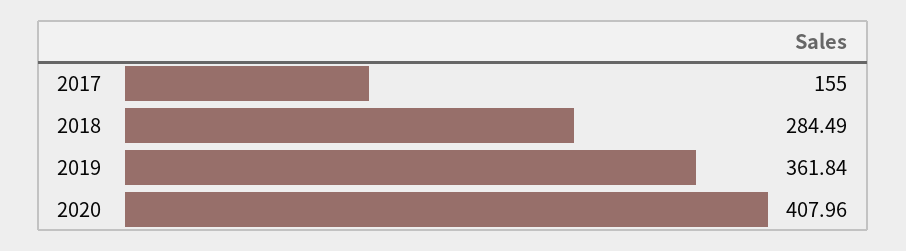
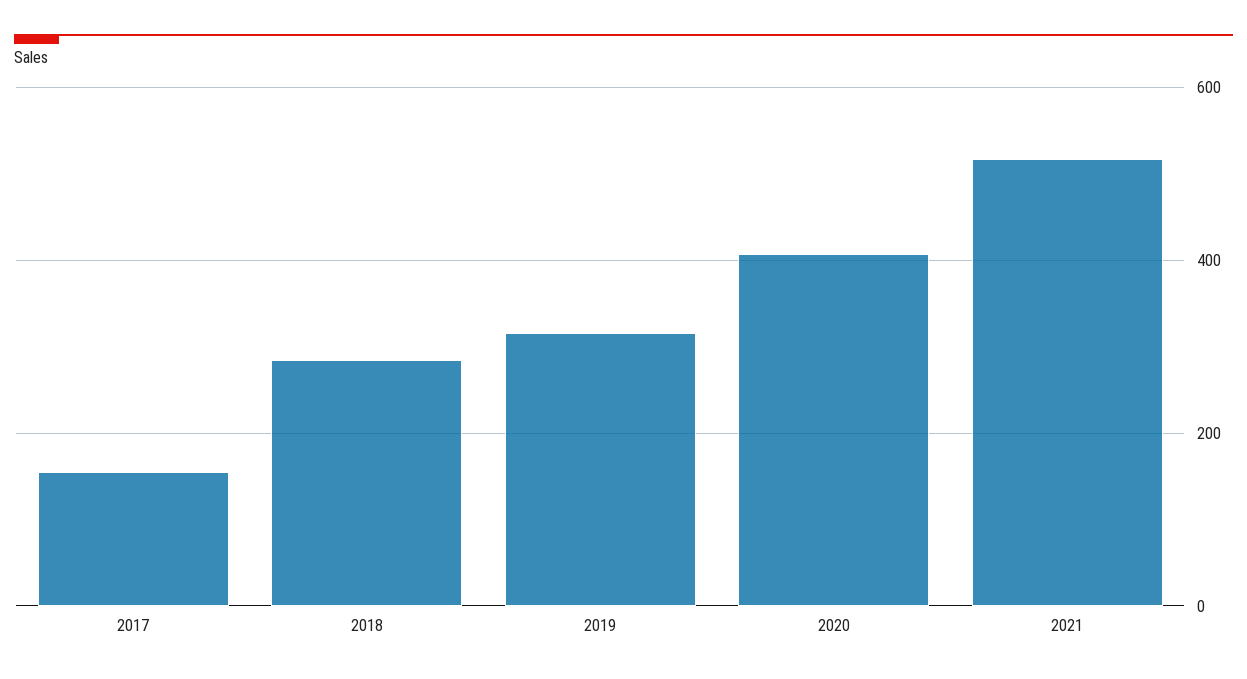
2019: 361.84 -> 320
2021: none -> 520

